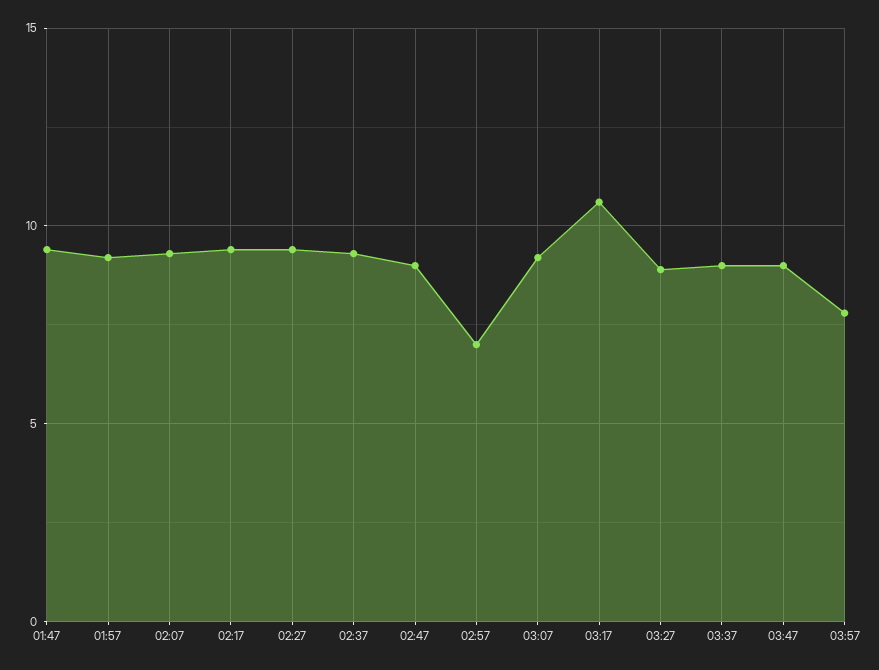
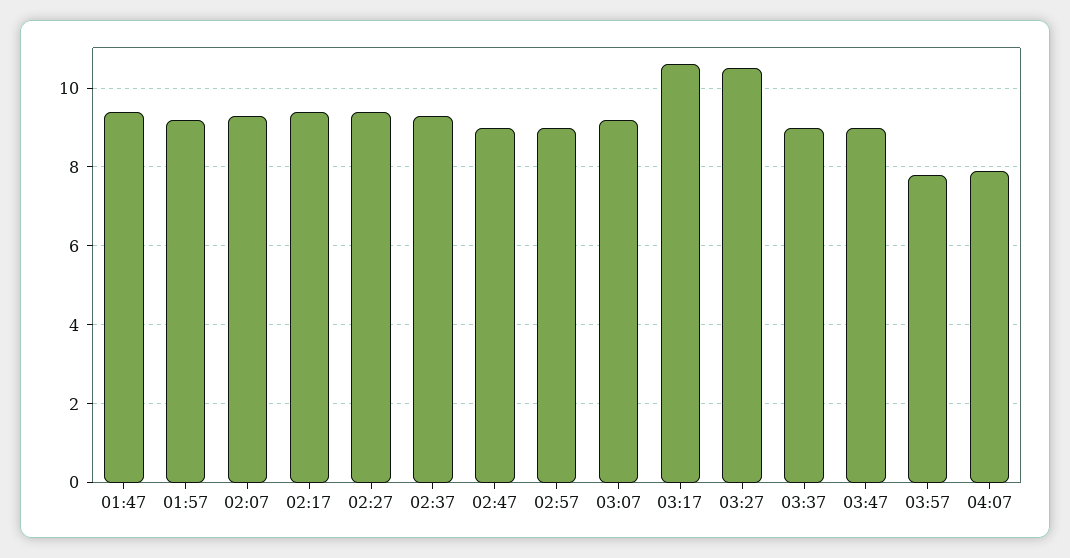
02:57: 7 -> 9
03:27: 9 -> 10.5
04:07: none -> 8

